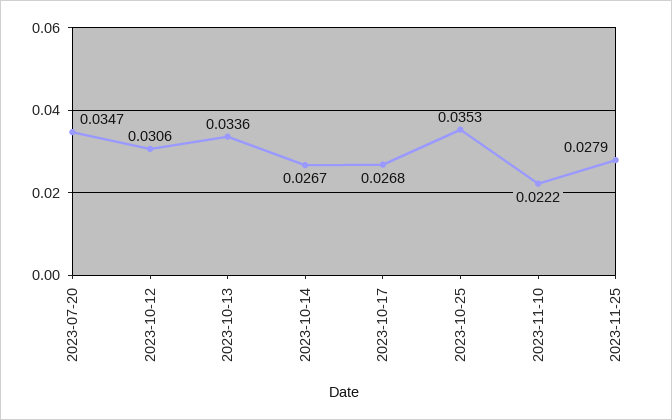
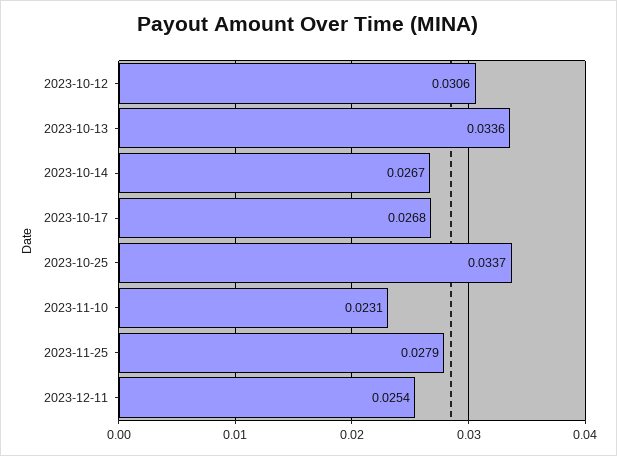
2023-07-20: 0.0347 -> none
2023-10-25: 0.0353 -> 0.0337
2023-11-10: 0.0222 -> 0.0231
2023-12-11: none -> 0.0254

